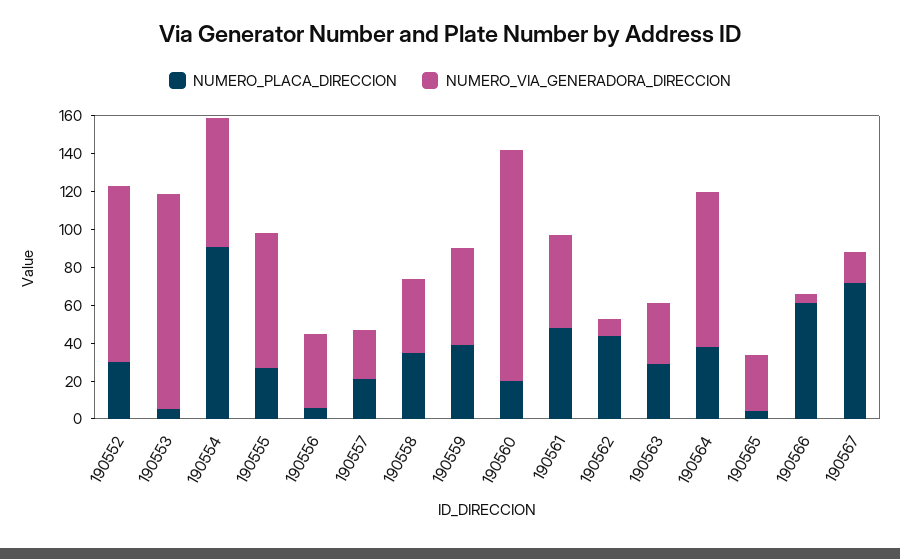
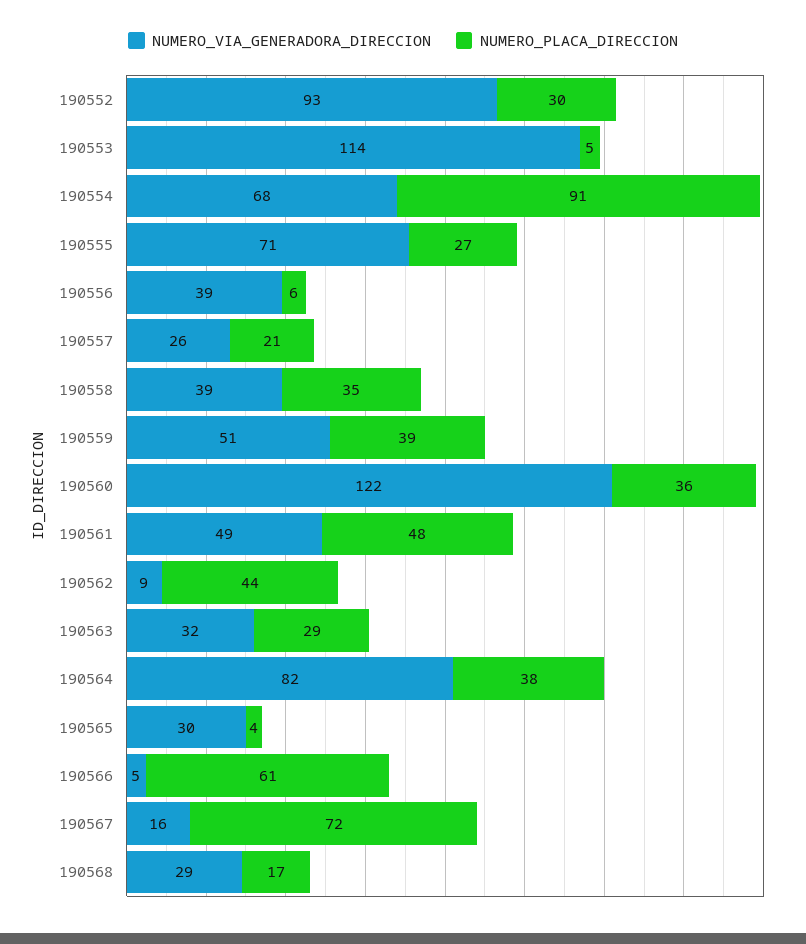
NUMERO_PLACA_DIRECCION, 190560: 20 -> 36
NUMERO_VIA_GENERADORA_DIRECCION, 190568: none -> 29
NUMERO_PLACA_DIRECCION, 190568: none -> 17

